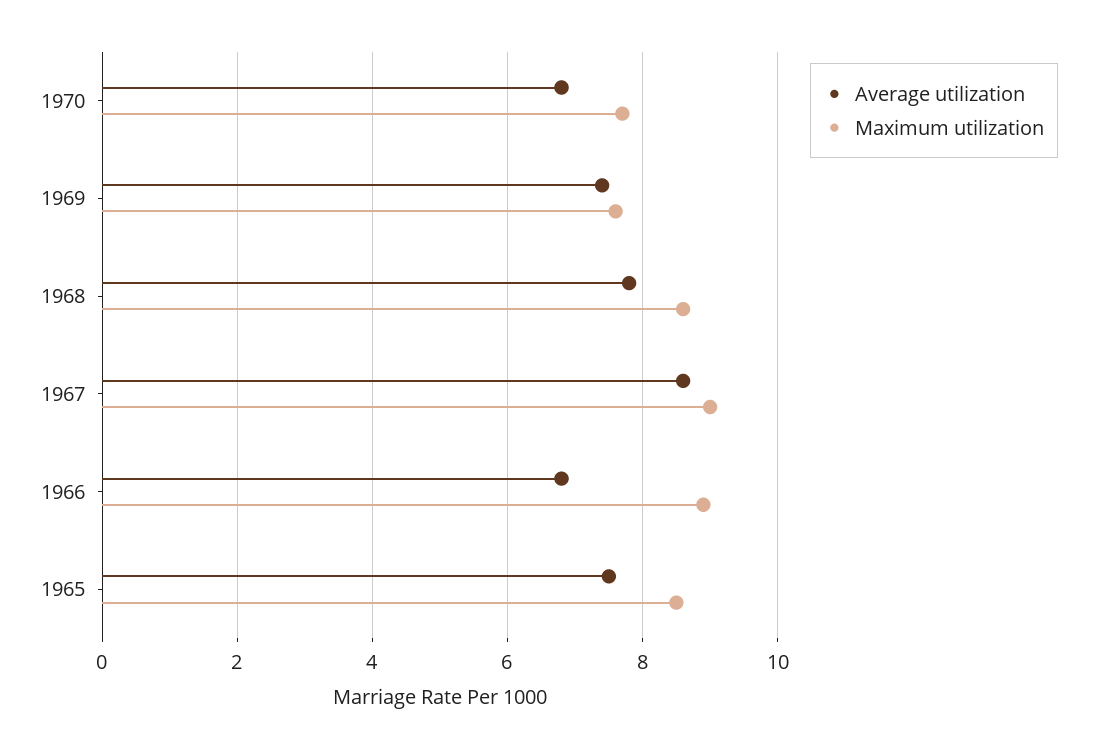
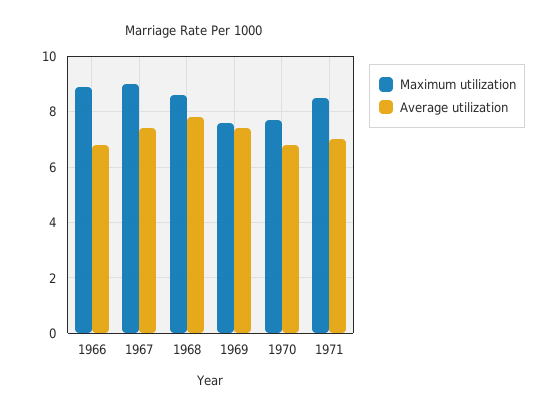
Average utilization, 1967: 8.5 -> 7.5
Average utilization, 1965: 7.5 -> none
Maximum utilization, 1965: 8.5 -> none
Maximum utilization, 1971: none -> 8.5
Average utilization, 1971: none -> 7

